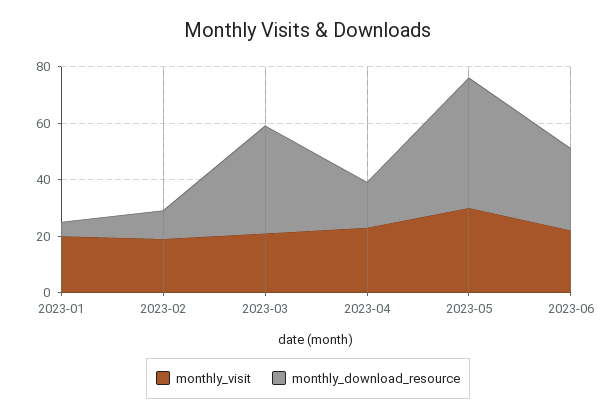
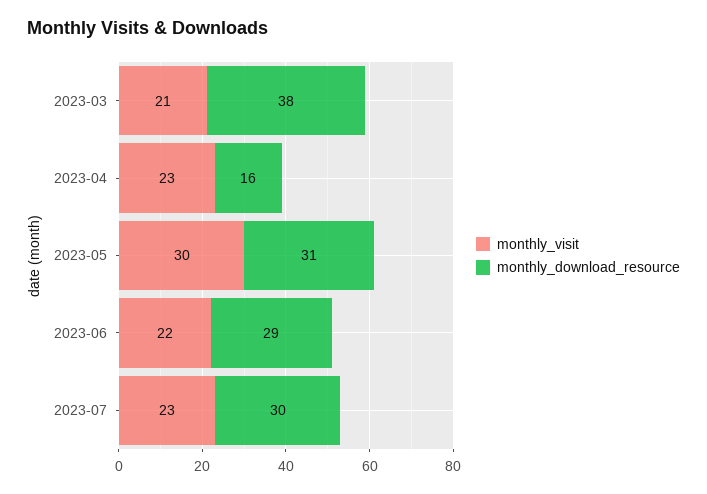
monthly_visit, 2023-01: 20 -> none
monthly_download_resource, 2023-01: 5 -> none
monthly_visit, 2023-02: 20 -> none
monthly_download_resource, 2023-02: 10 -> none
monthly_download_resource, 2023-05: 45 -> 31
monthly_visit, 2023-07: none -> 23
monthly_download_resource, 2023-07: none -> 30

